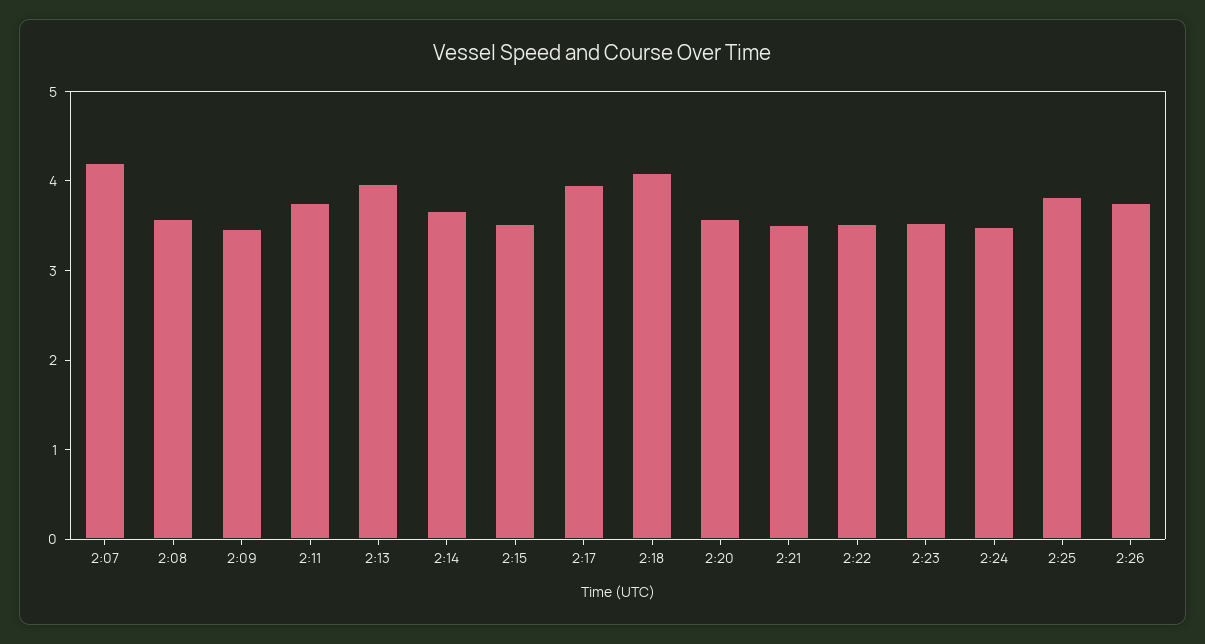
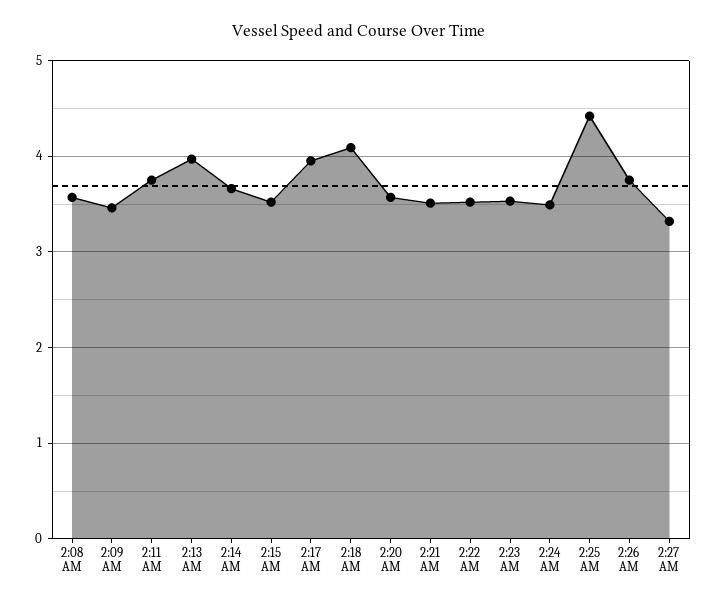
2:07: 4.2 -> none
2:25: 3.8 -> 4.4
2:27 AM: none -> 3.3

